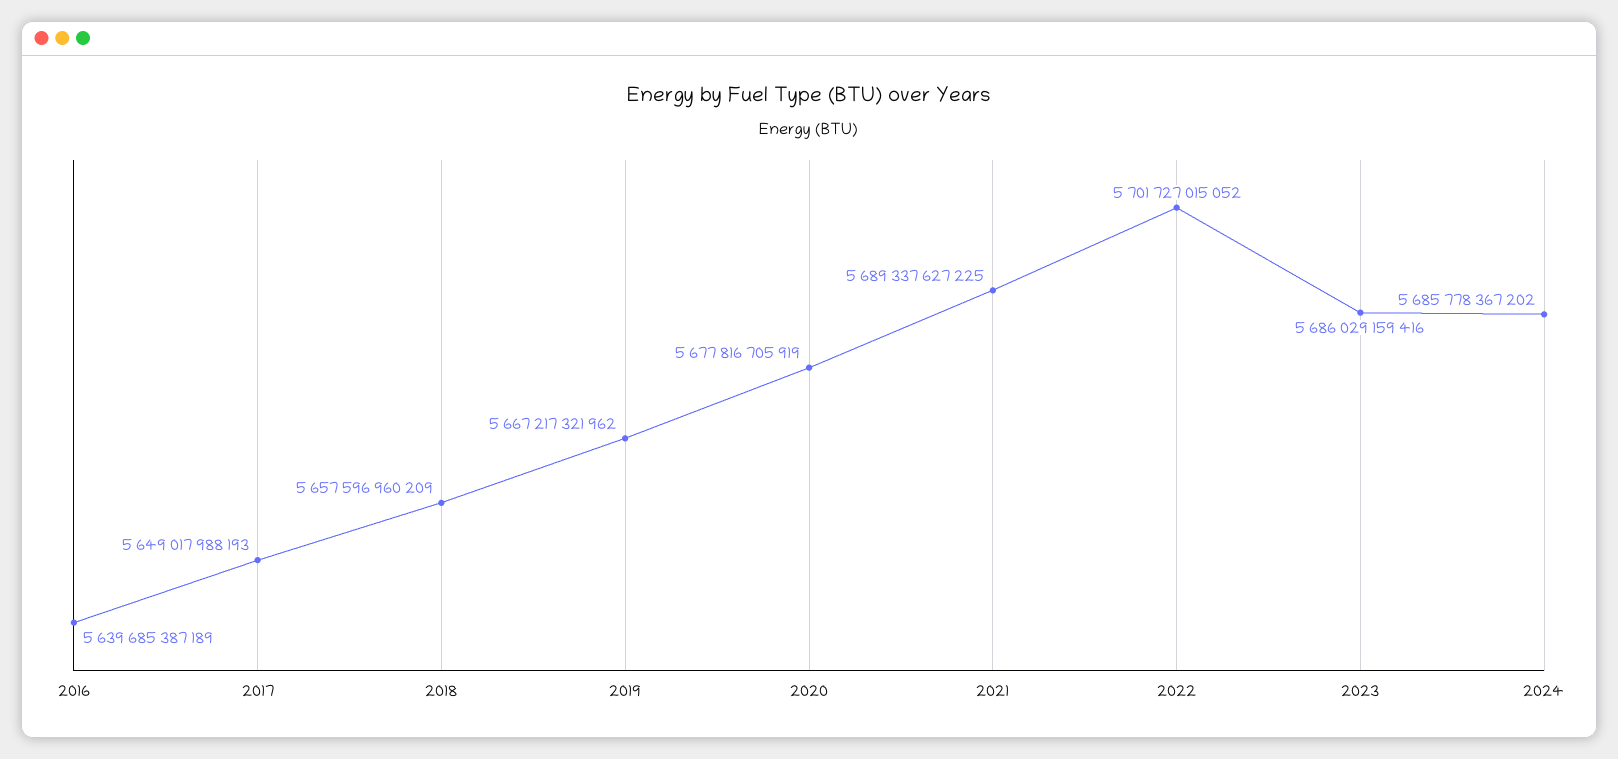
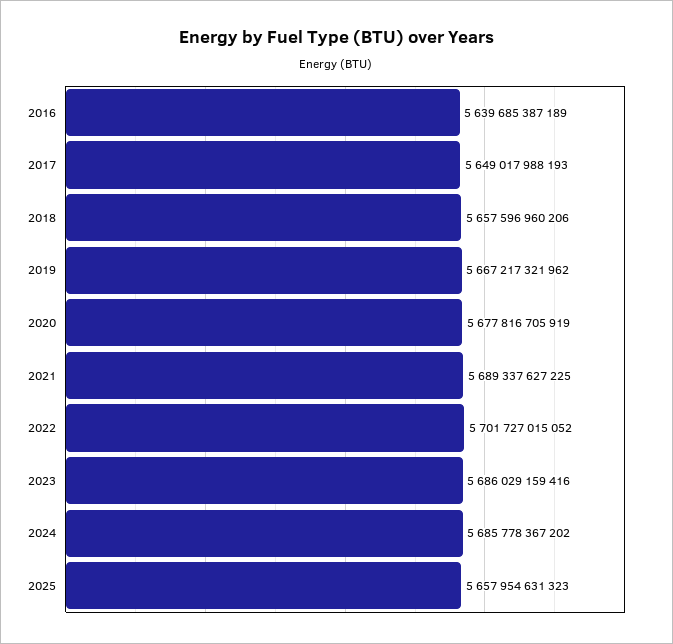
2018: 5657596960209 -> 5657596960206
2025: none -> 5657954631323

